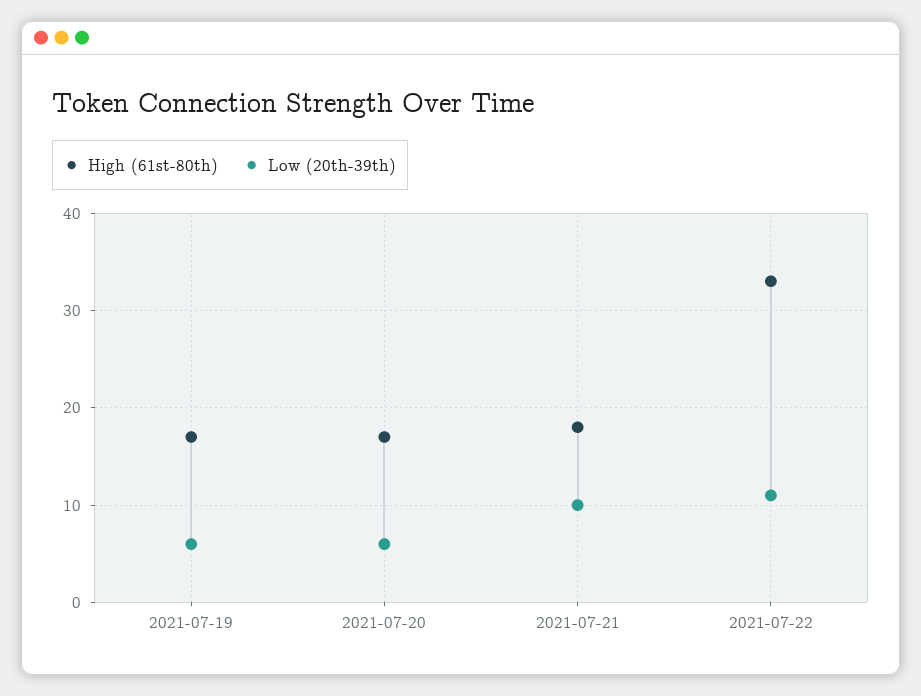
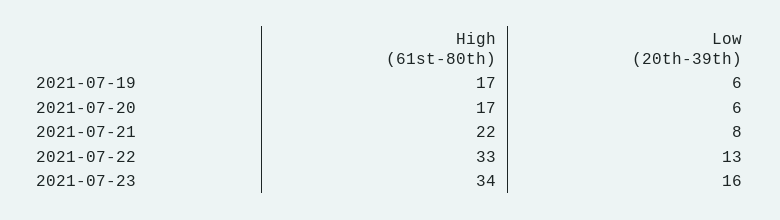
High (61st-80th), 2021-07-21: 18 -> 22
Low (20th-39th), 2021-07-21: 10 -> 8
Low (20th-39th), 2021-07-22: 11 -> 13
High (61st-80th), 2021-07-23: none -> 34
Low (20th-39th), 2021-07-23: none -> 16

